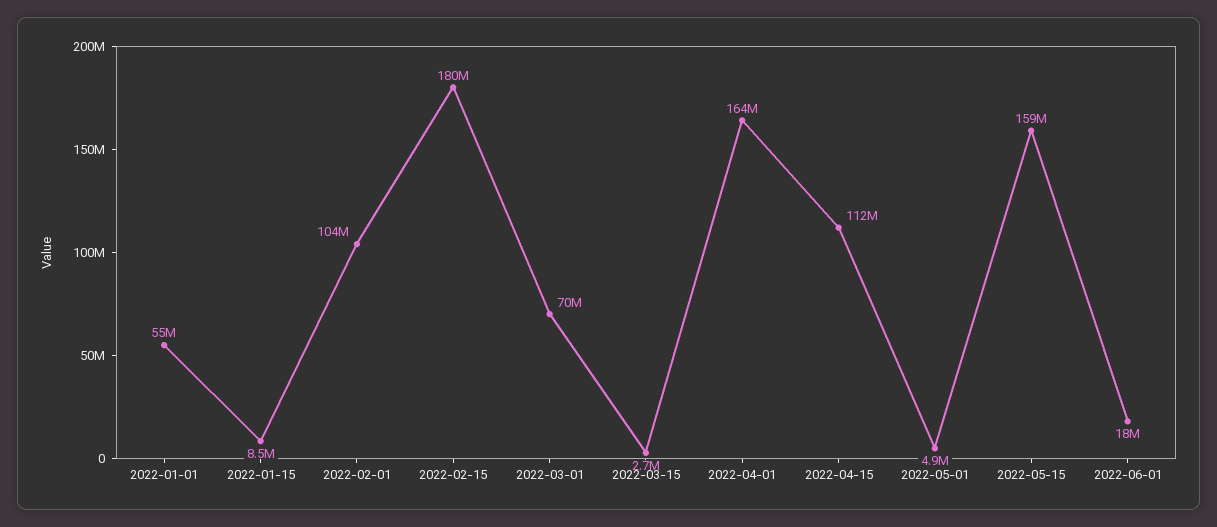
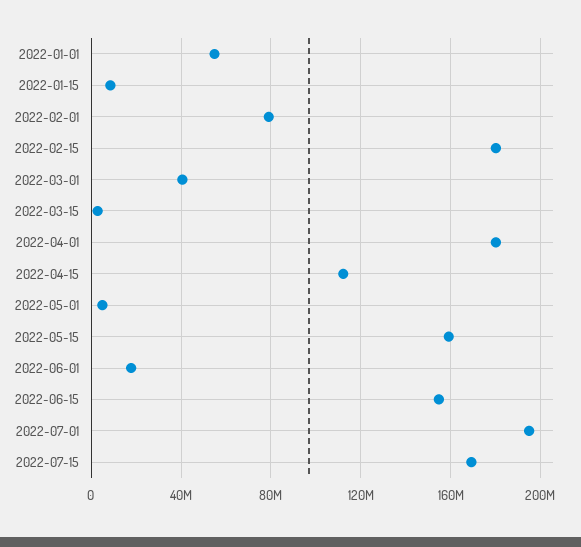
2022-02-01: 104000000 -> 80000000
2022-03-01: 70000000 -> 40000000
2022-04-01: 164000000 -> 180000000
2022-06-15: none -> 155000000
2022-07-01: none -> 195000000
2022-07-15: none -> 170000000

